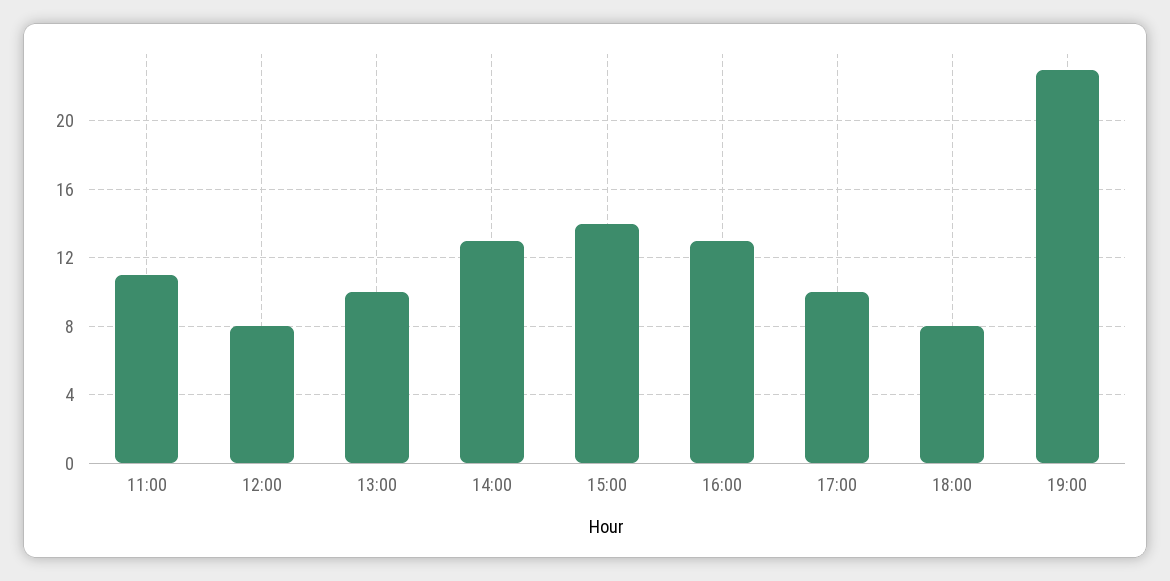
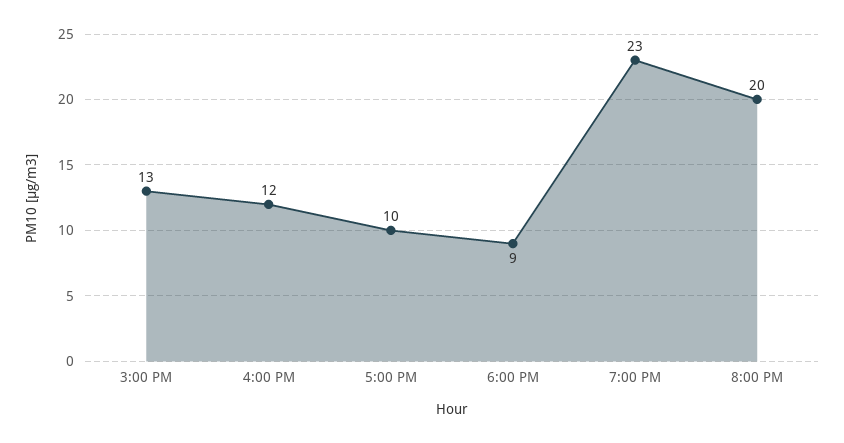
11:00: 11 -> none
12:00: 8 -> none
13:00: 10 -> none
14:00: 13 -> none
15:00: 14 -> 13
16:00: 13 -> 12
18:00: 8 -> 9
8:00 PM: none -> 20

